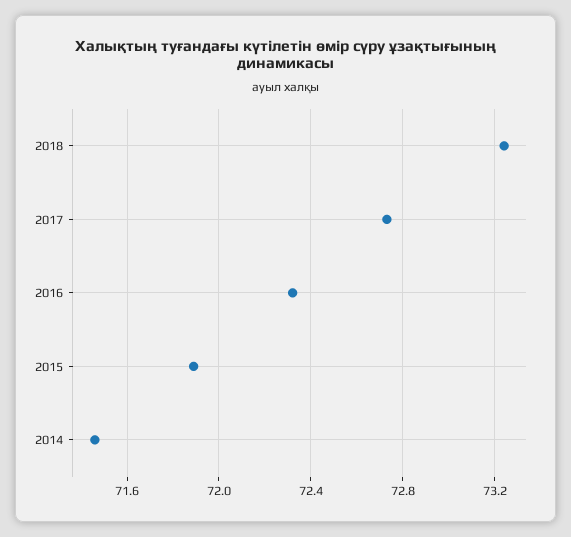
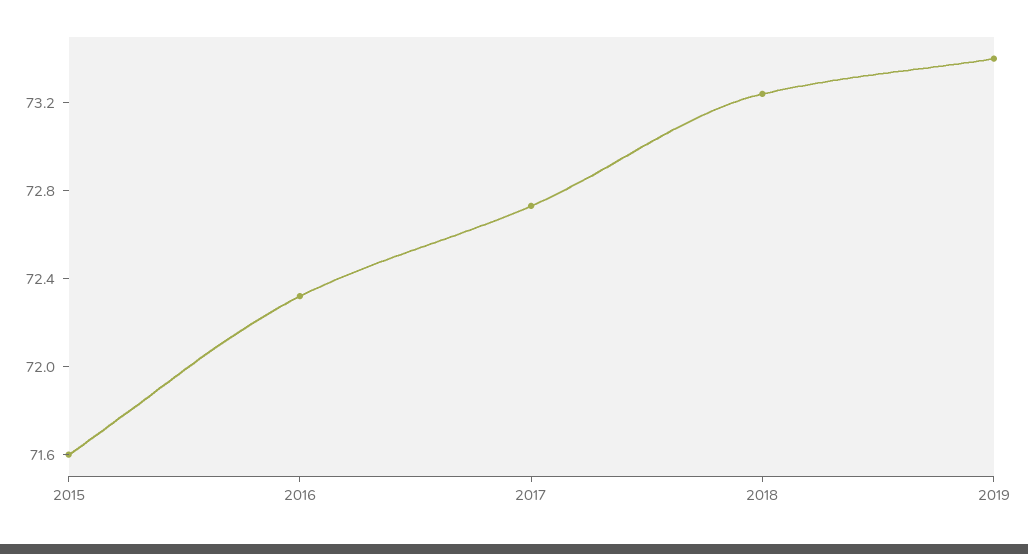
2015: 71.9 -> 71.6
2014: 71.45 -> none
2019: none -> 73.4

